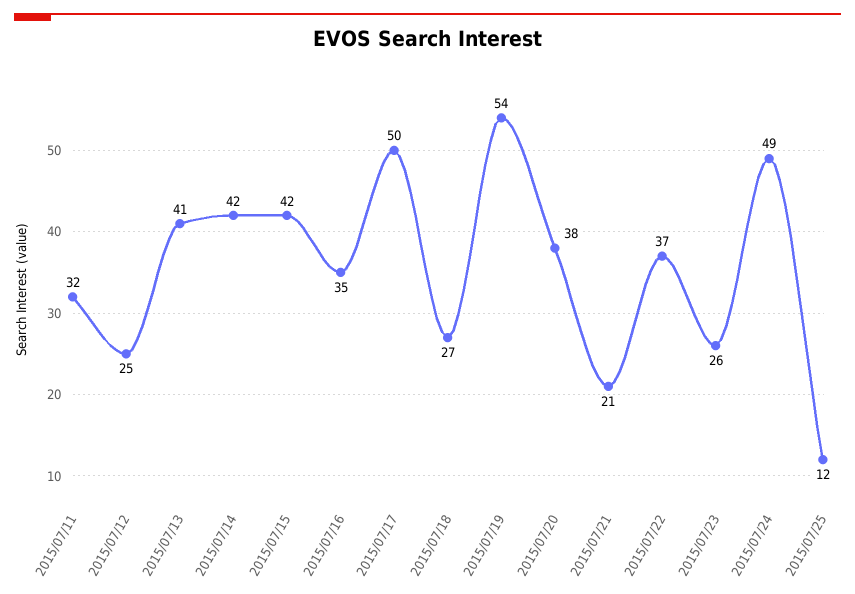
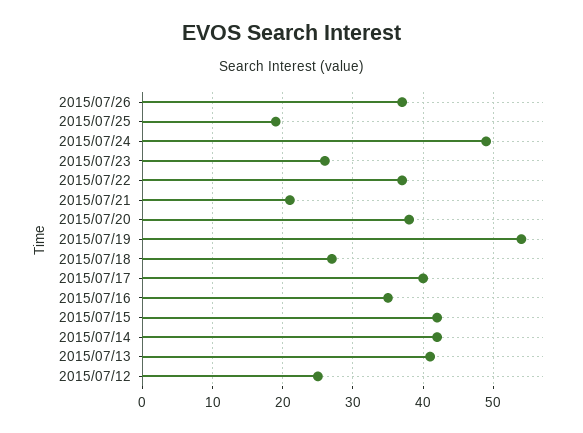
2015/07/11: 32 -> none
2015/07/17: 50 -> 40
2015/07/25: 12 -> 19
2015/07/26: none -> 37

